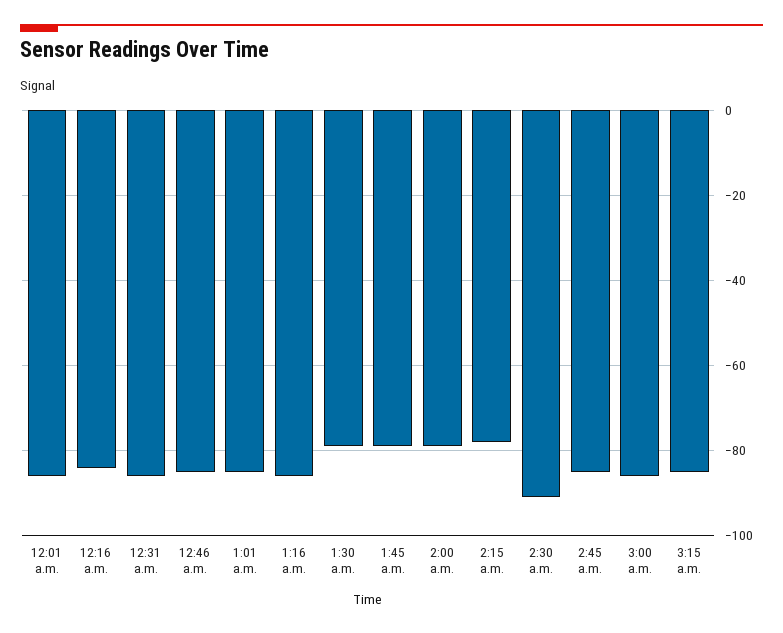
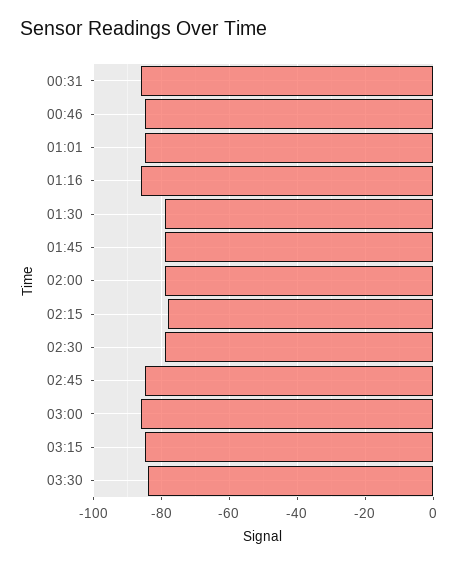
12:01 a.m.: -85 -> none
12:16 a.m.: -85 -> none
2:30 a.m.: -90 -> -80
03:30: none -> -85

